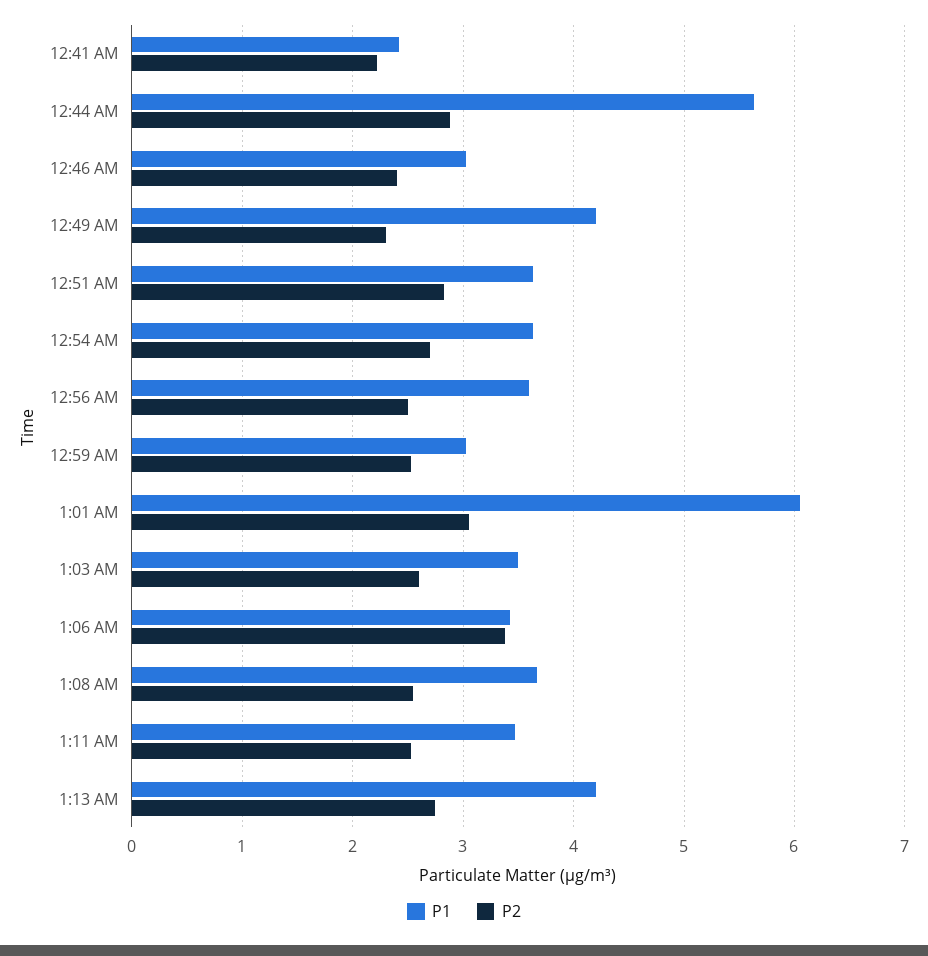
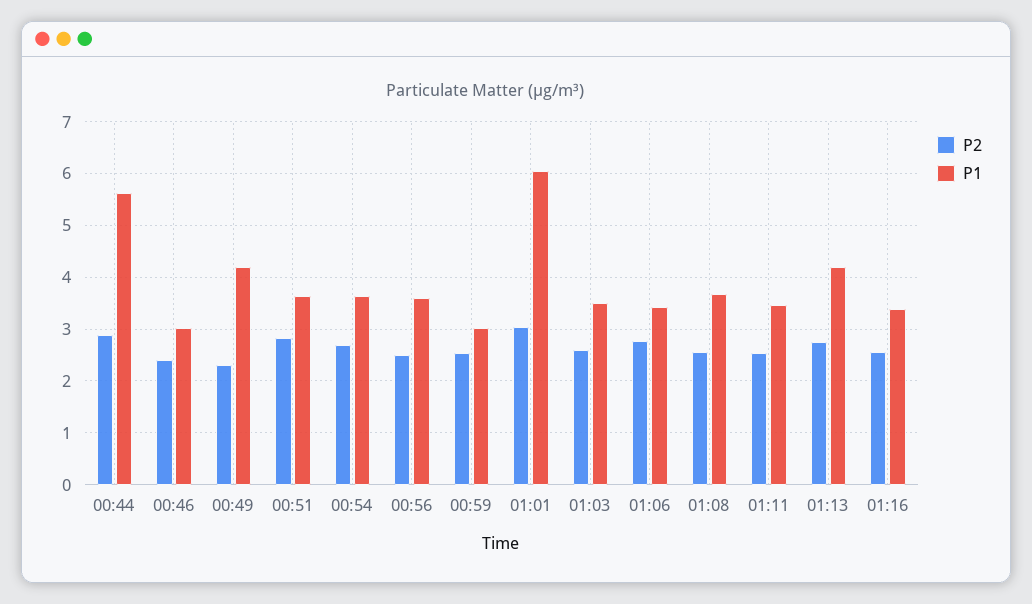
P1, 12:41 AM: 2.4 -> none
P2, 12:41 AM: 2.2 -> none
P2, 1:06 AM: 3.4 -> 2.8
P2, 01:16: none -> 2.6
P1, 01:16: none -> 3.4

